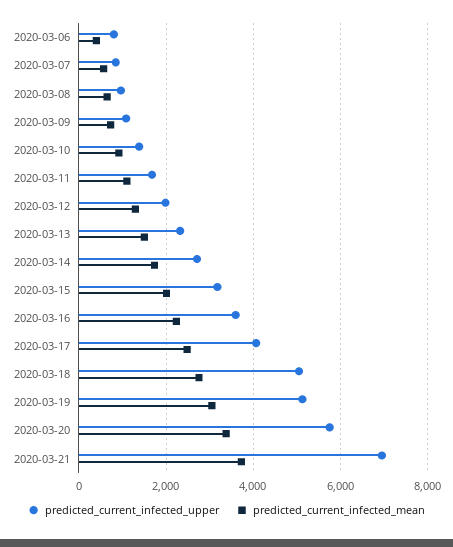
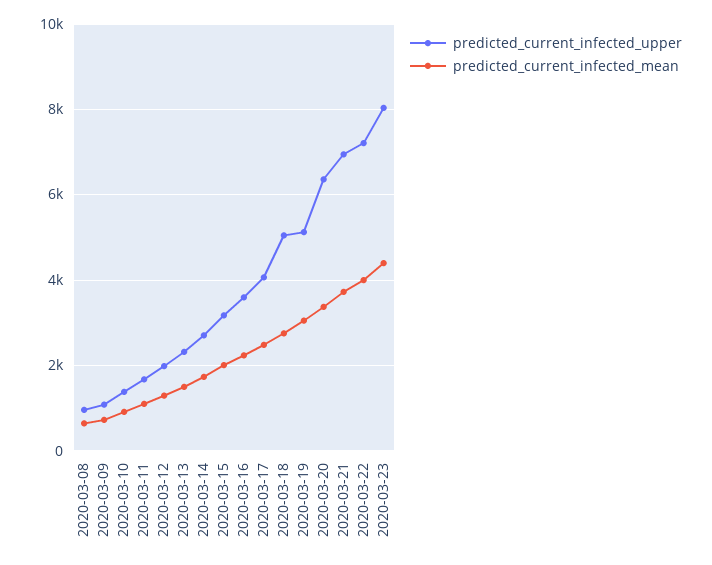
predicted_current_infected_upper, 2020-03-06: 800 -> none
predicted_current_infected_mean, 2020-03-06: 400 -> none
predicted_current_infected_upper, 2020-03-07: 800 -> none
predicted_current_infected_mean, 2020-03-07: 600 -> none
predicted_current_infected_upper, 2020-03-20: 5800 -> 6400
predicted_current_infected_upper, 2020-03-22: none -> 7200
predicted_current_infected_mean, 2020-03-22: none -> 4000
predicted_current_infected_upper, 2020-03-23: none -> 8000
predicted_current_infected_mean, 2020-03-23: none -> 4400

